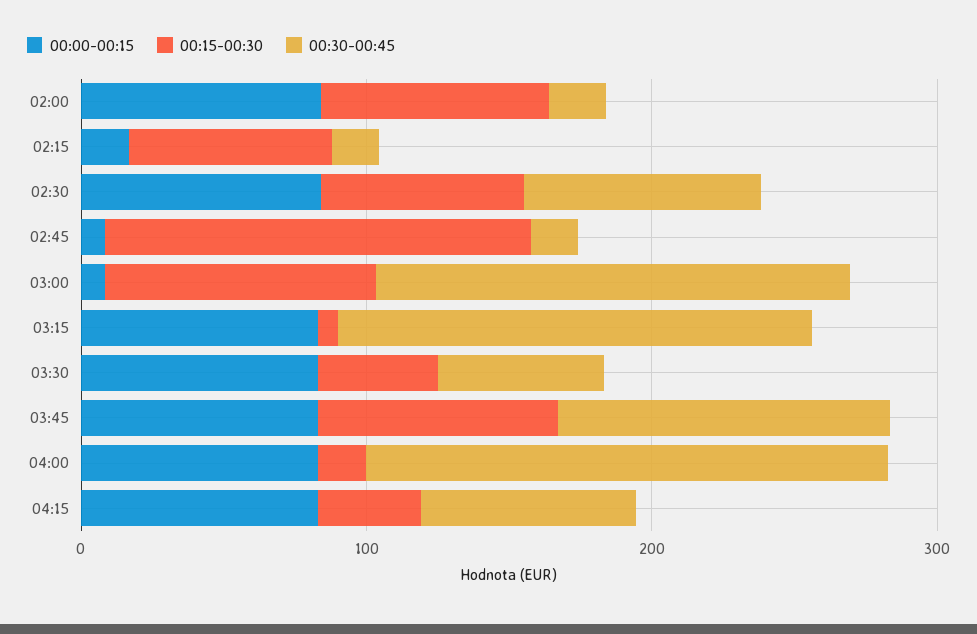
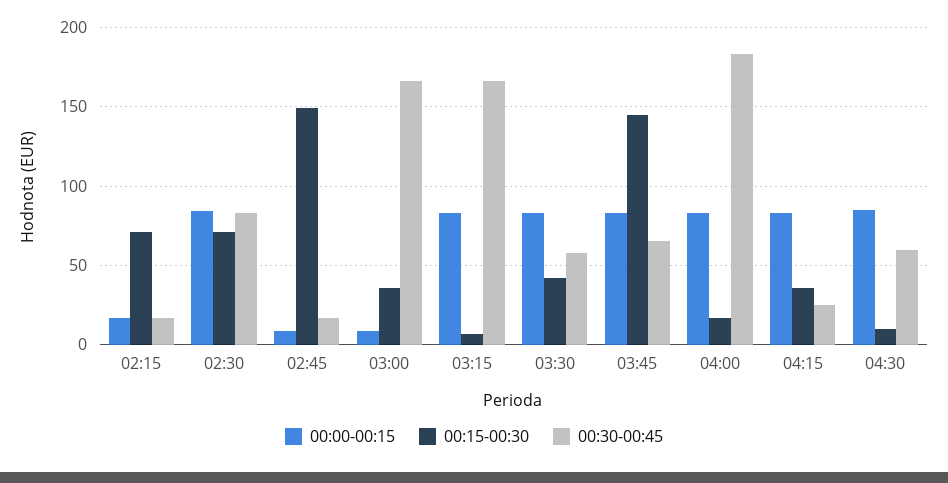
00:00-00:15, 02:00: 80 -> none
00:15-00:30, 02:00: 80 -> none
00:30-00:45, 02:00: 20 -> none
00:15-00:30, 03:00: 100 -> 35
00:15-00:30, 03:45: 80 -> 145
00:30-00:45, 03:45: 120 -> 65
00:30-00:45, 04:15: 80 -> 25
00:00-00:15, 04:30: none -> 85
00:15-00:30, 04:30: none -> 10
00:30-00:45, 04:30: none -> 60

